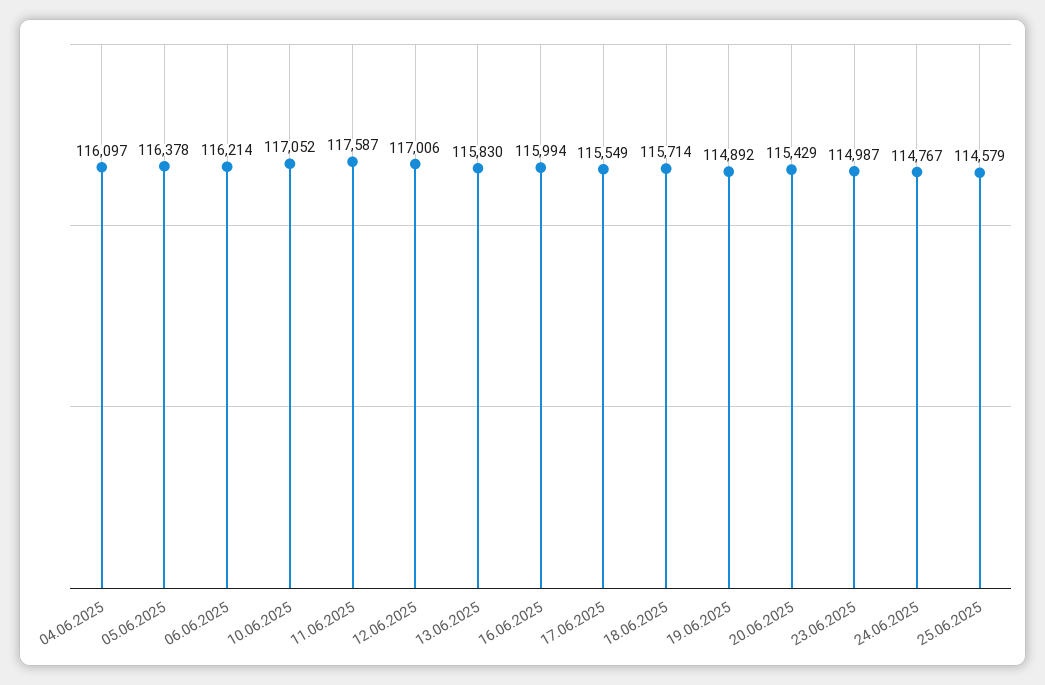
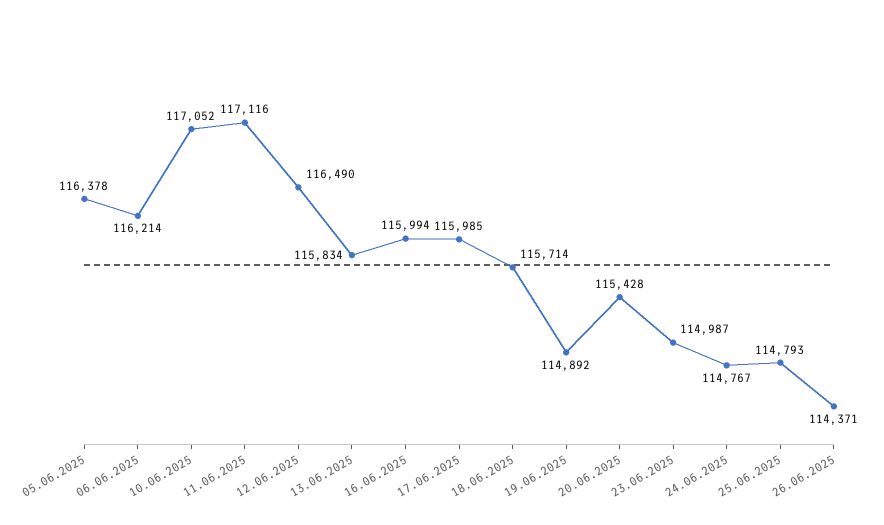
04.06.2025: 116097 -> none
11.06.2025: 117587 -> 117116
12.06.2025: 117006 -> 116490
13.06.2025: 115830 -> 115834
17.06.2025: 115549 -> 115985
20.06.2025: 115429 -> 115428
25.06.2025: 114579 -> 114793
26.06.2025: none -> 114371

